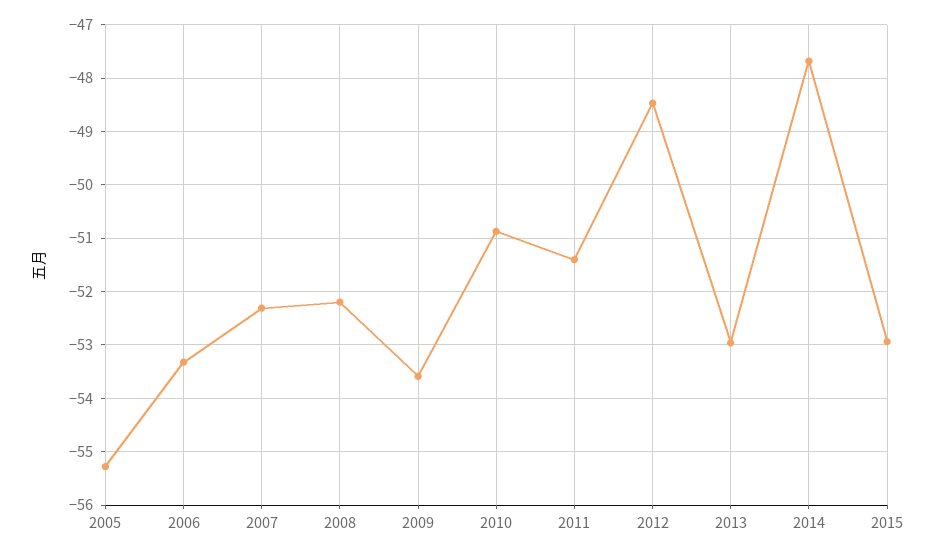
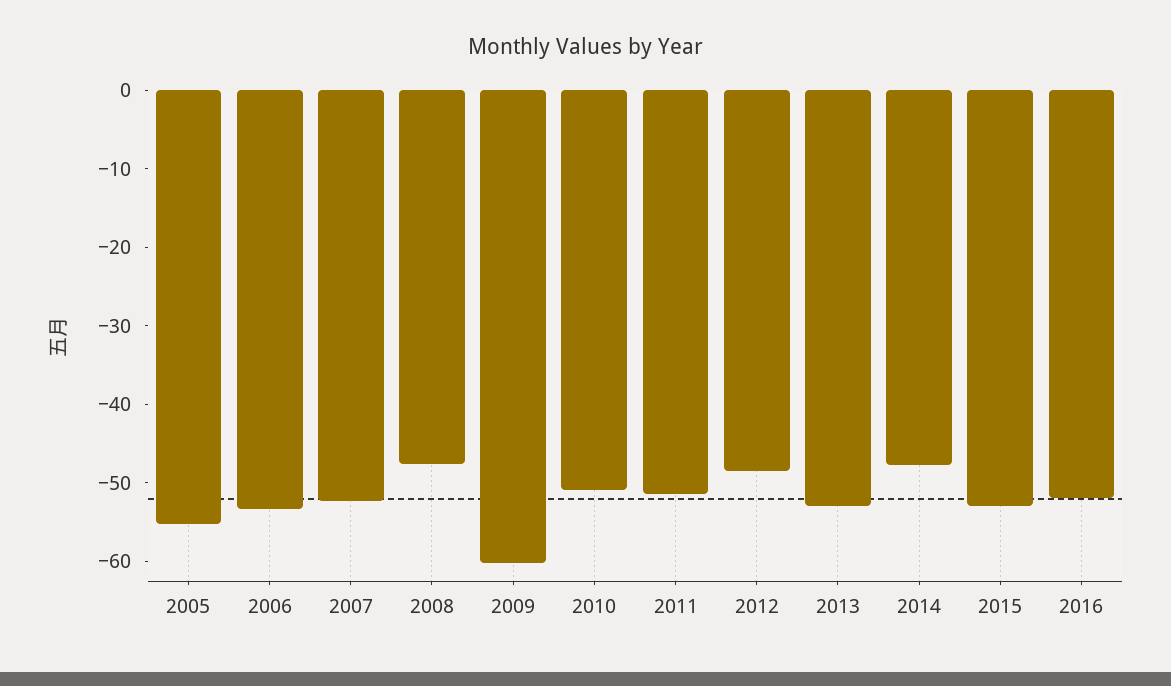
2008: -52.2 -> -48
2009: -53.6 -> -60
2016: none -> -52

